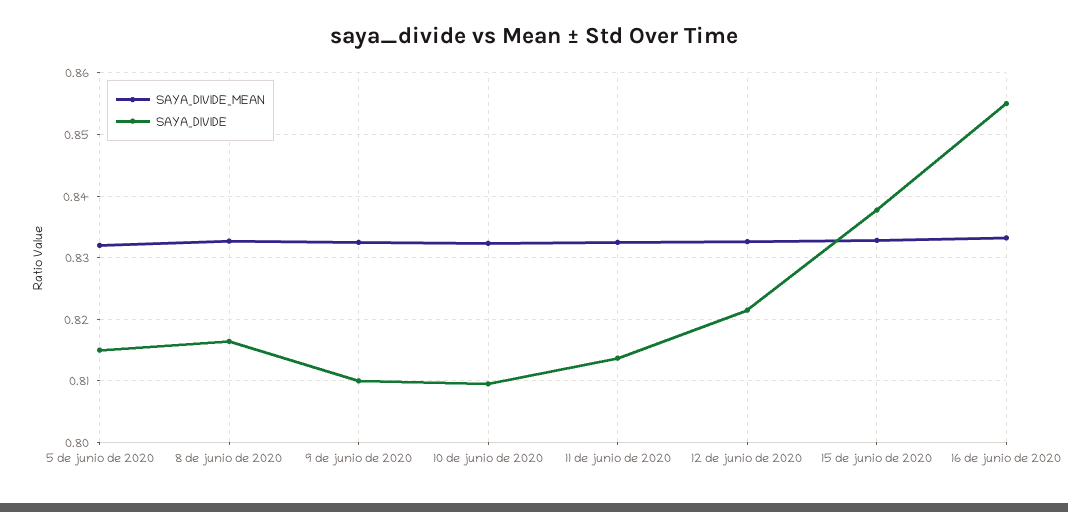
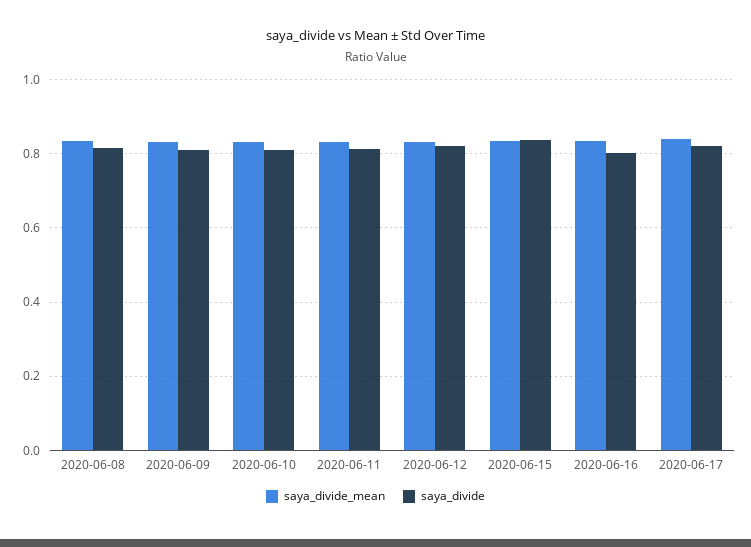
SAYA_DIVIDE_MEAN, 5 de junio de 2020: 0.832 -> none
SAYA_DIVIDE, 5 de junio de 2020: 0.815 -> none
SAYA_DIVIDE, 16 de junio de 2020: 0.855 -> 0.8
SAYA_DIVIDE_MEAN, 2020-06-17: none -> 0.84
SAYA_DIVIDE, 2020-06-17: none -> 0.82

